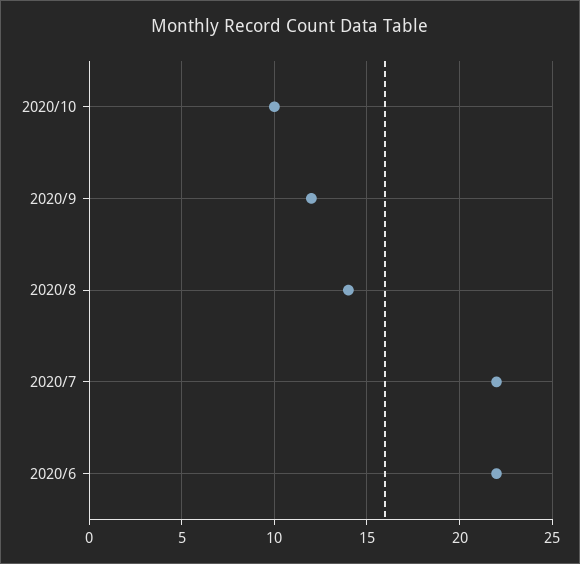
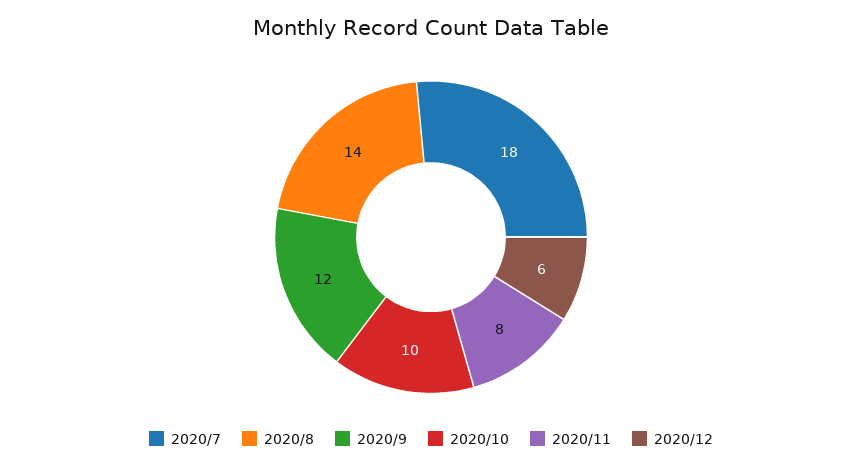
2020/7: 22 -> 18
2020/6: 22 -> none
2020/11: none -> 8
2020/12: none -> 6

